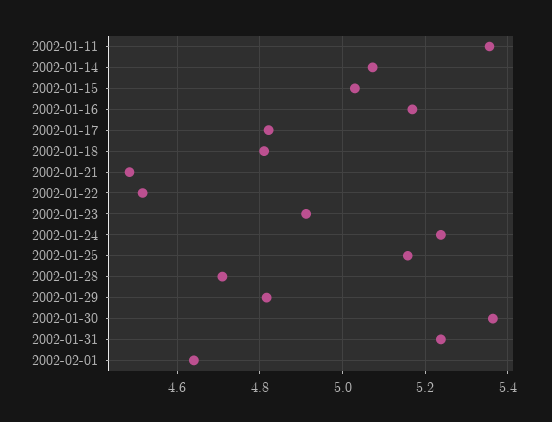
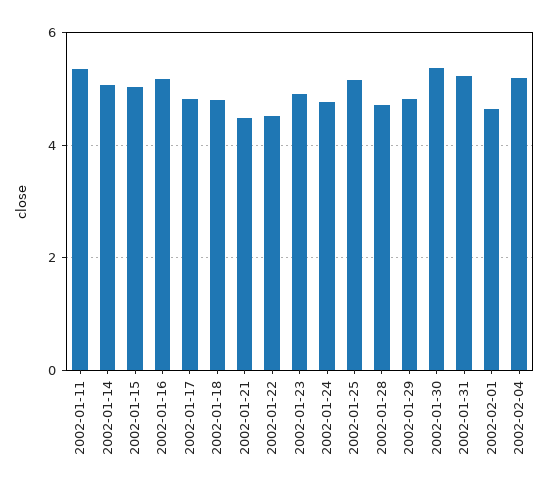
2002-01-24: 5.24 -> 4.8
2002-02-04: none -> 5.2

